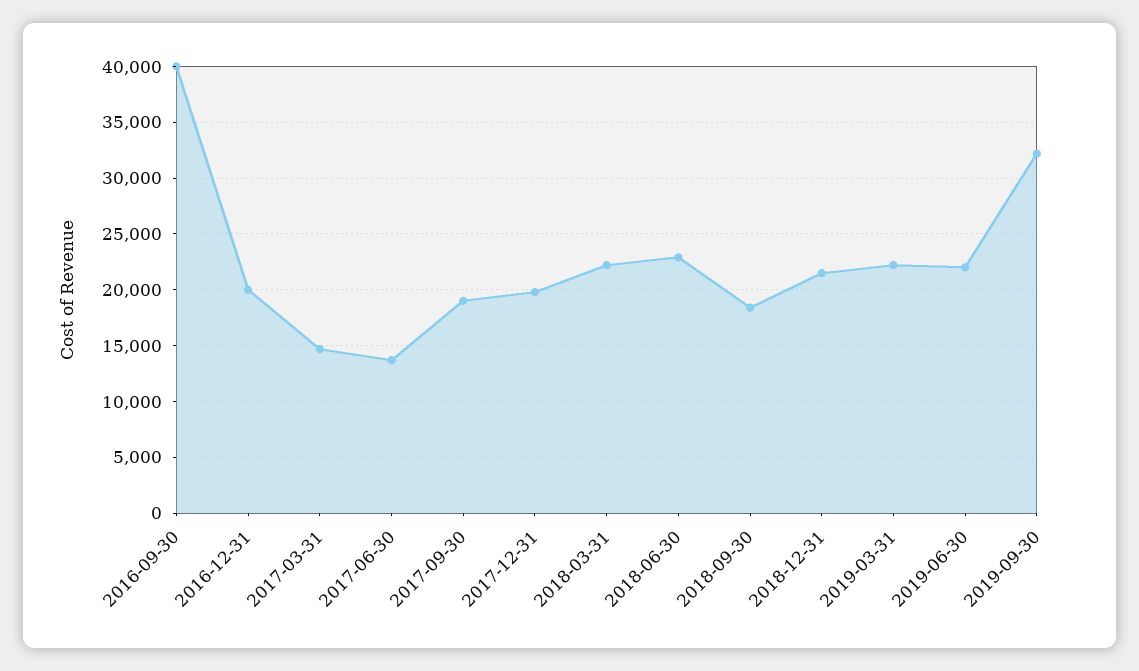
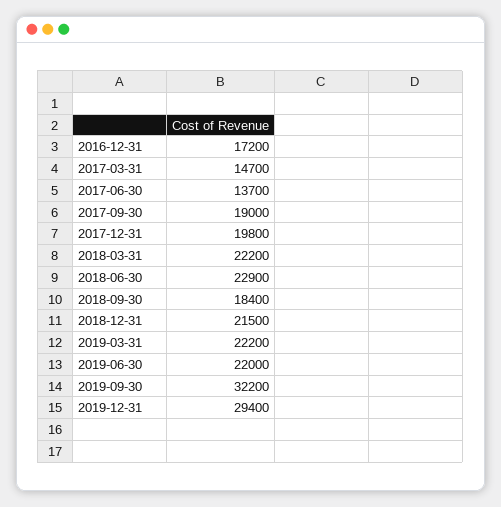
2016-09-30: 40000 -> none
2016-12-31: 20000 -> 17200
2019-12-31: none -> 29400

